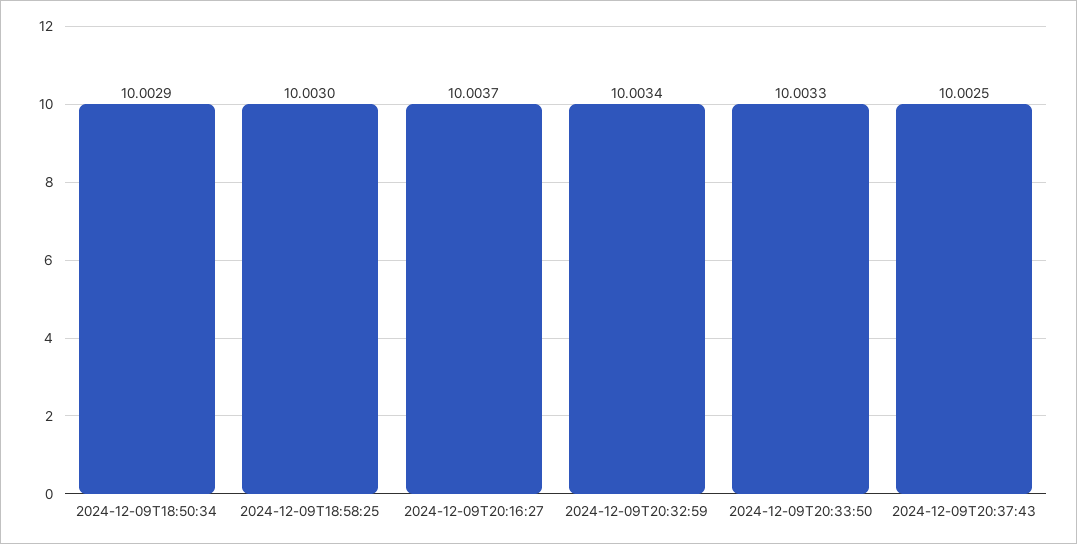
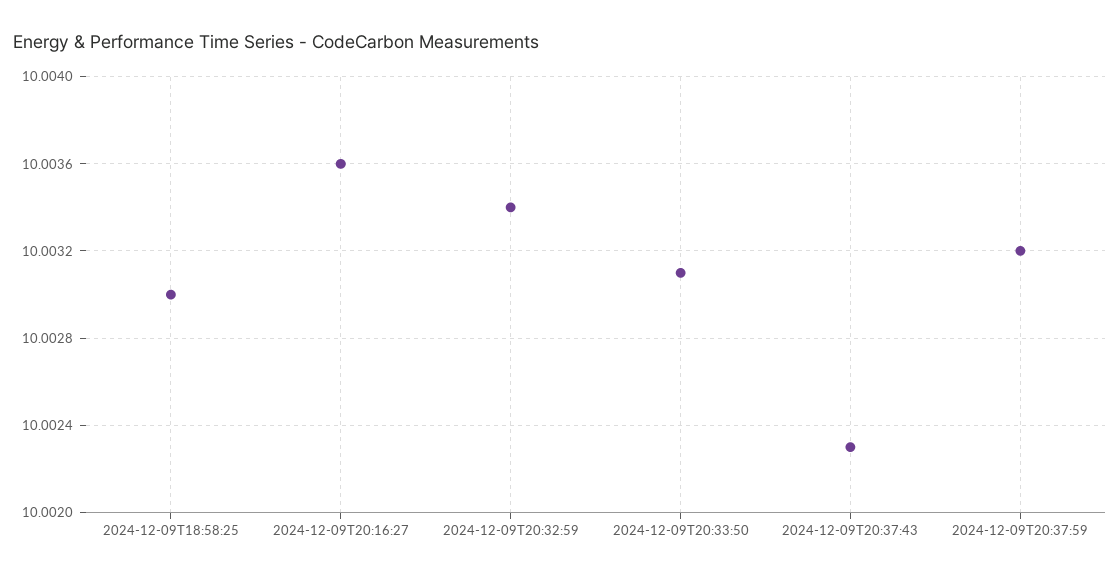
2024-12-09T18:50:34: 10.0029 -> none
2024-12-09T20:16:27: 10.0037 -> 10.0036
2024-12-09T20:33:50: 10.0033 -> 10.0031
2024-12-09T20:37:43: 10.0025 -> 10.0023
2024-12-09T20:37:59: none -> 10.0032

